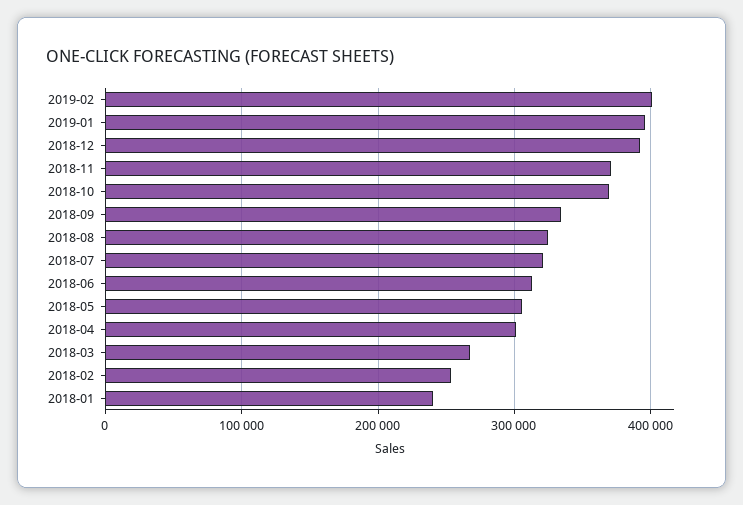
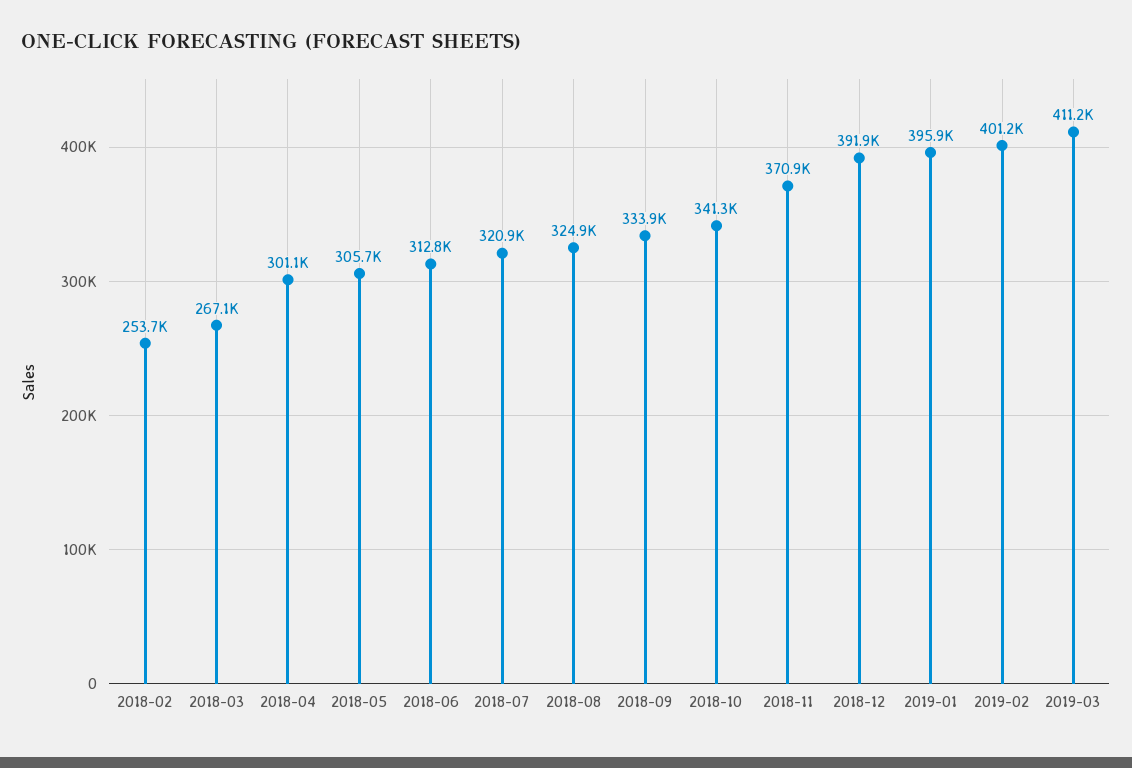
2018-10: 370000 -> 341300
2018-01: 240000 -> none
2019-03: none -> 411200

